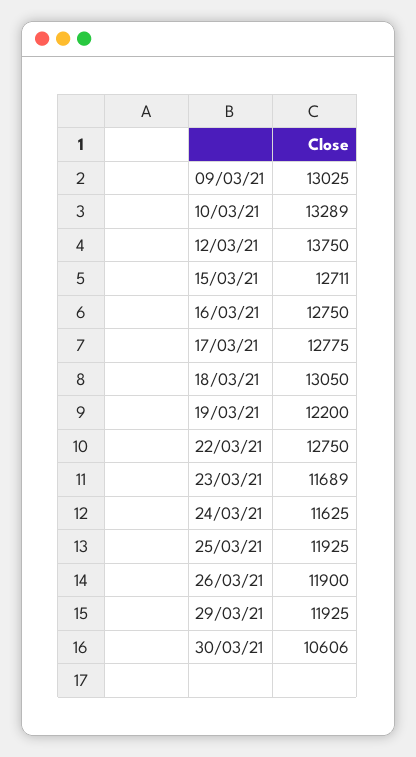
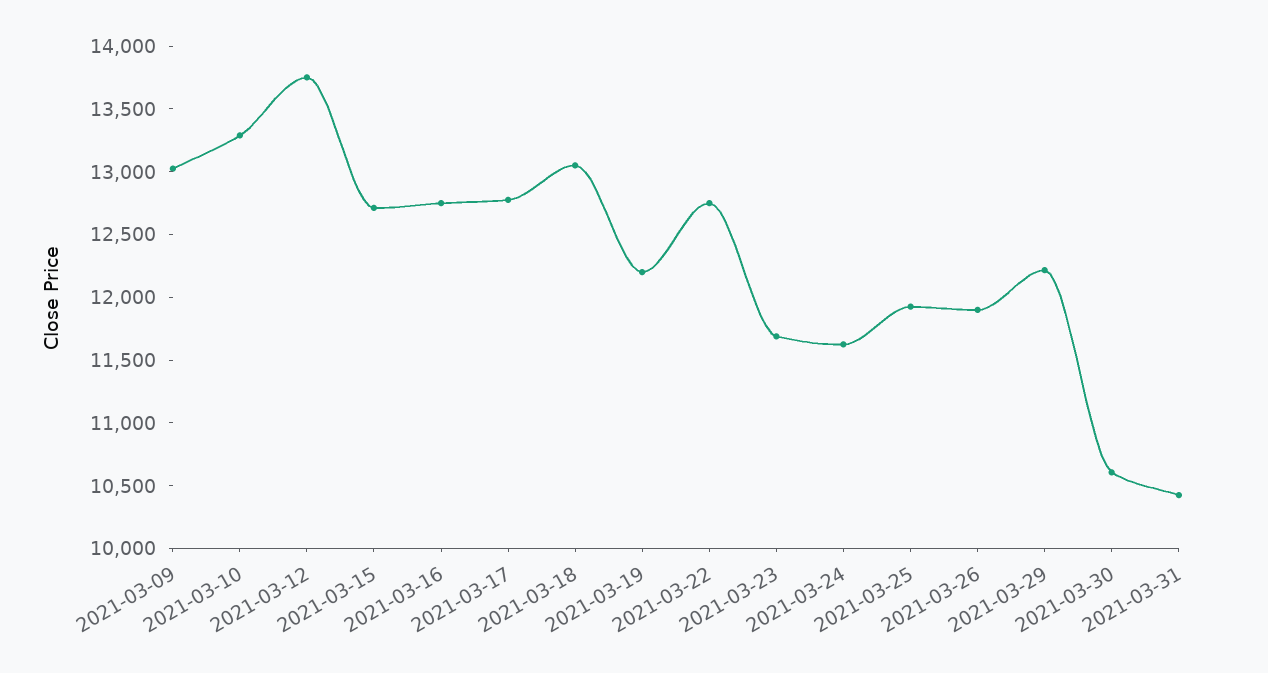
29/03/21: 11925 -> 12200
2021-03-31: none -> 10400

